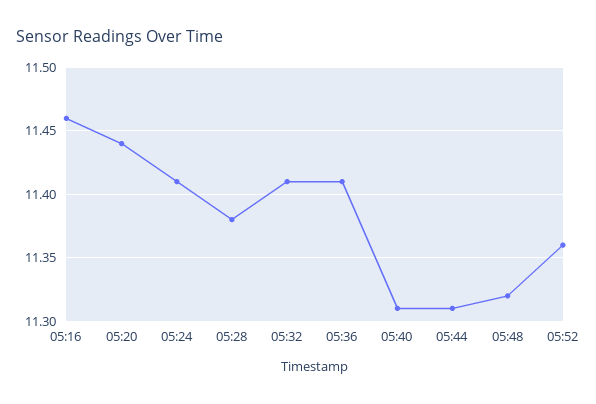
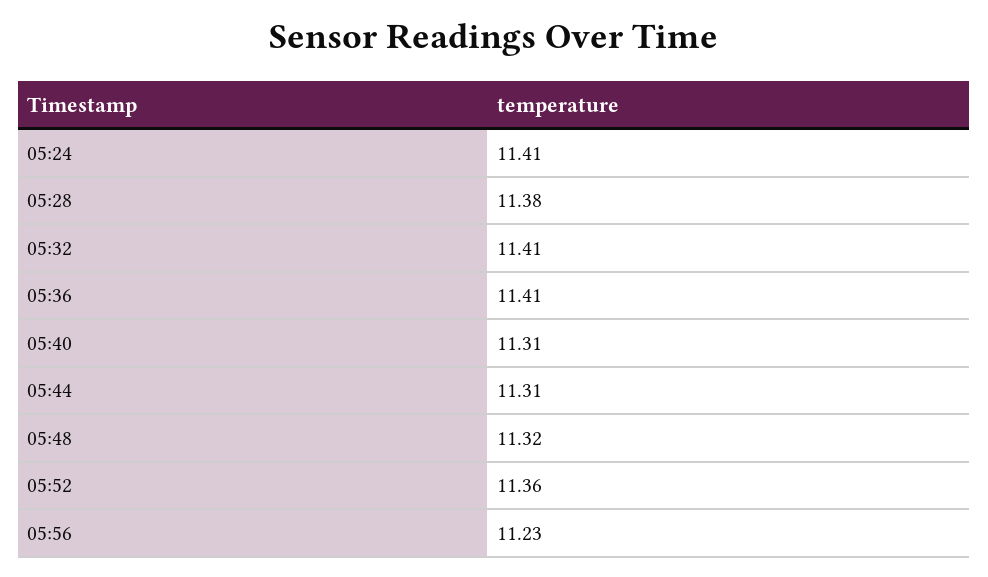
05:16: 11.46 -> none
05:20: 11.44 -> none
05:56: none -> 11.23

